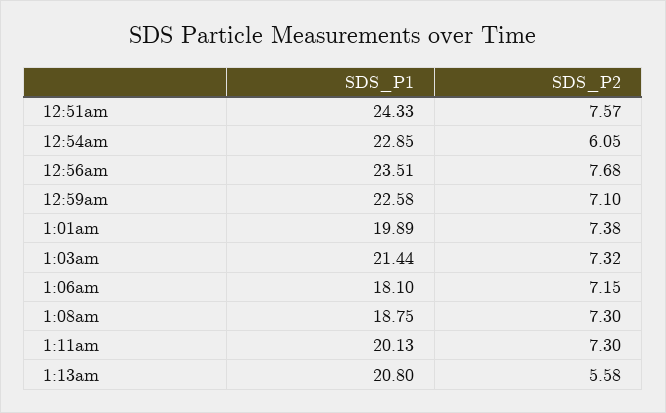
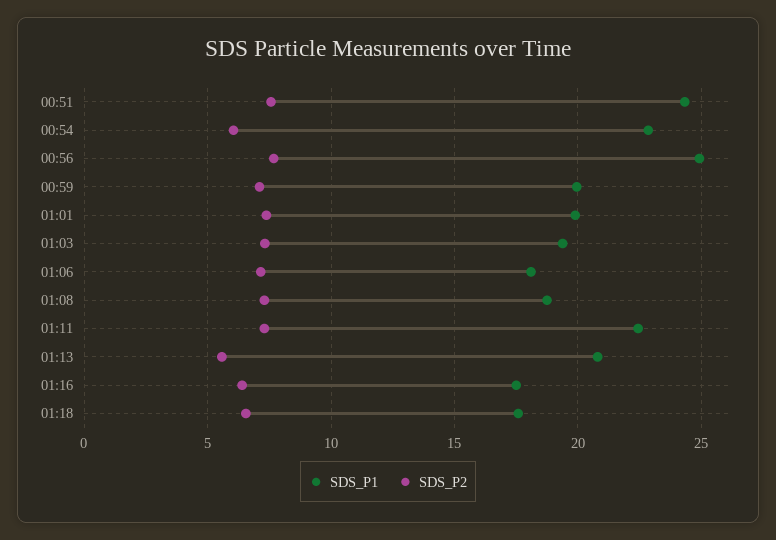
SDS_P1, 12:56am: 23.51 -> 25
SDS_P1, 12:59am: 22.58 -> 20
SDS_P1, 1:03am: 21.44 -> 19.5
SDS_P1, 1:11am: 20.13 -> 22.5
SDS_P1, 01:16: none -> 17.5
SDS_P2, 01:16: none -> 6.5
SDS_P1, 01:18: none -> 17.5
SDS_P2, 01:18: none -> 6.5

